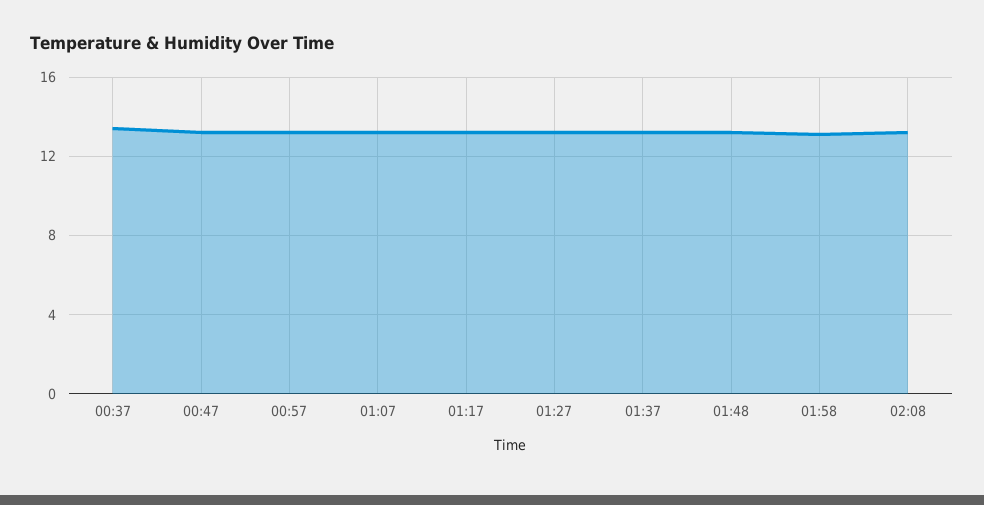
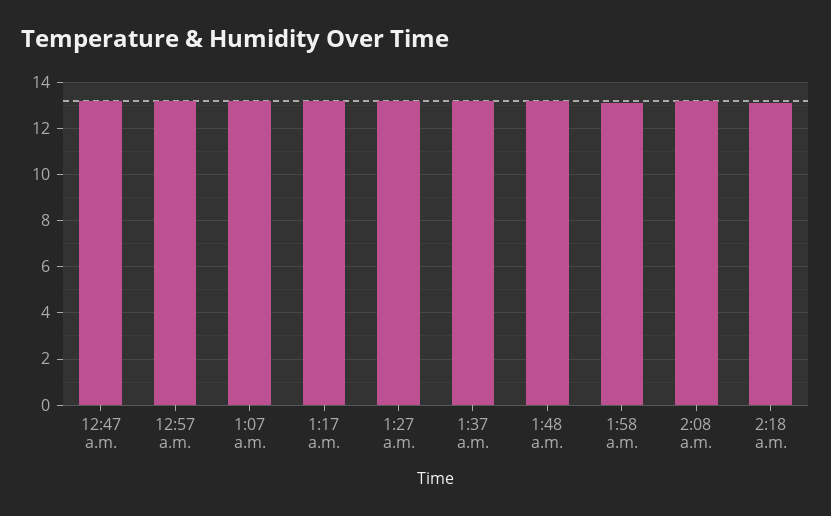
00:37: 13.5 -> none
2:18 a.m.: none -> 13

